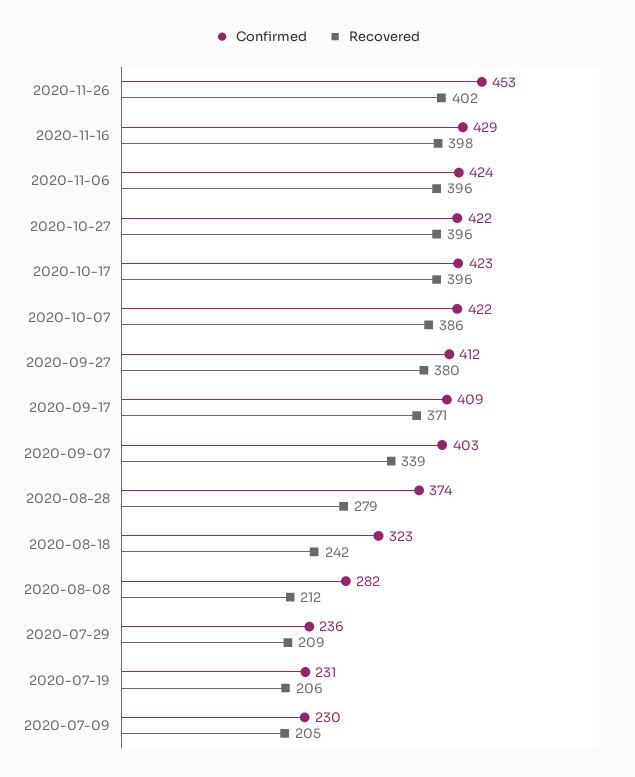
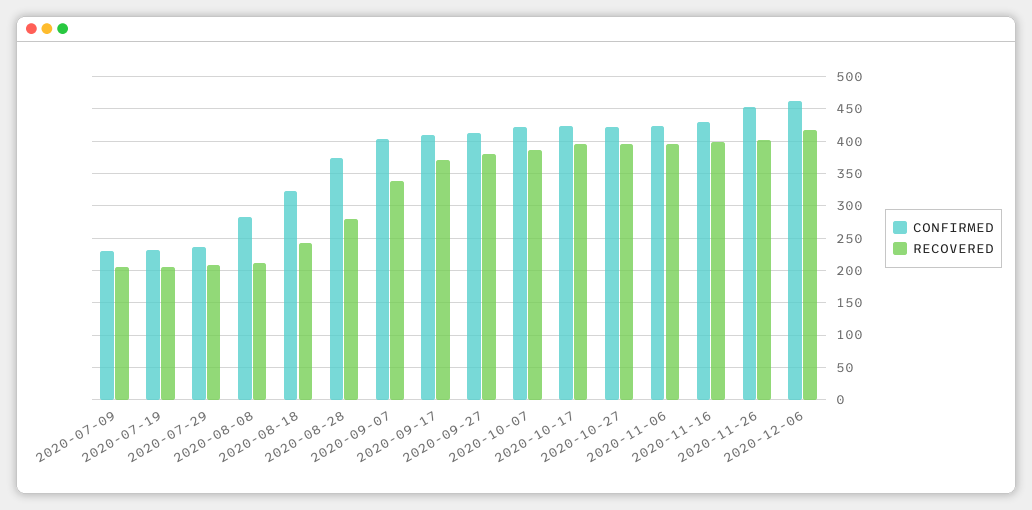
Confirmed, 2020-12-06: none -> 460
Recovered, 2020-12-06: none -> 420

